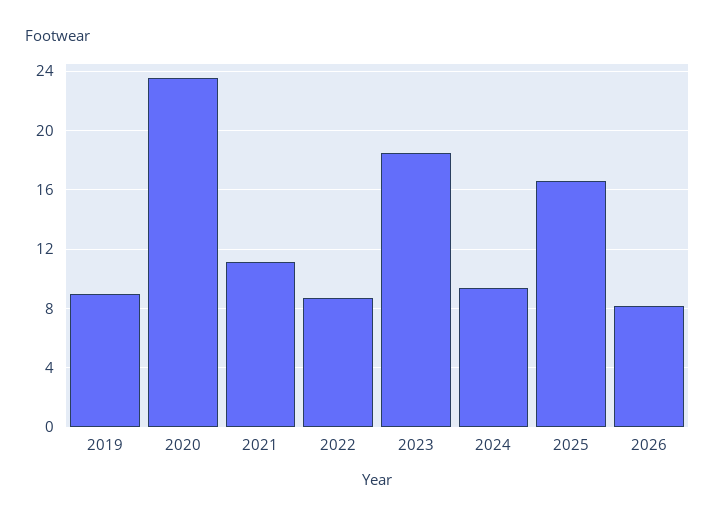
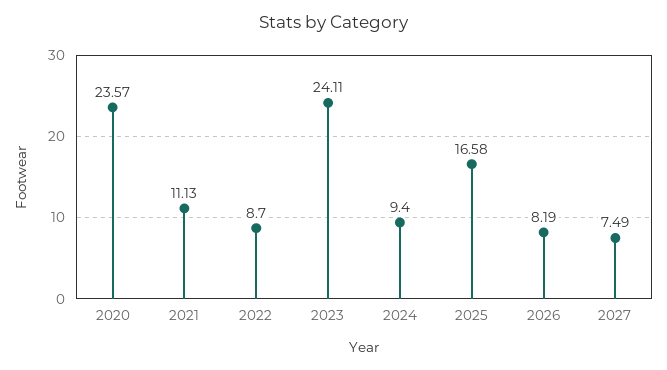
2019: 9 -> none
2023: 18.5 -> 24.11
2027: none -> 7.49

